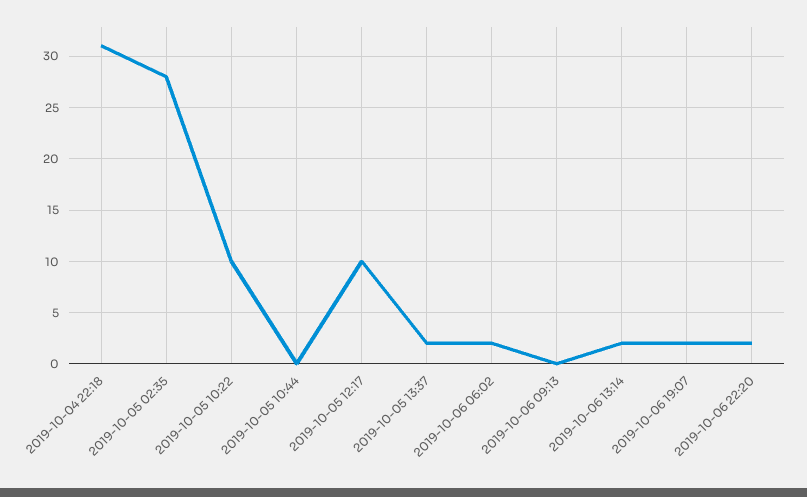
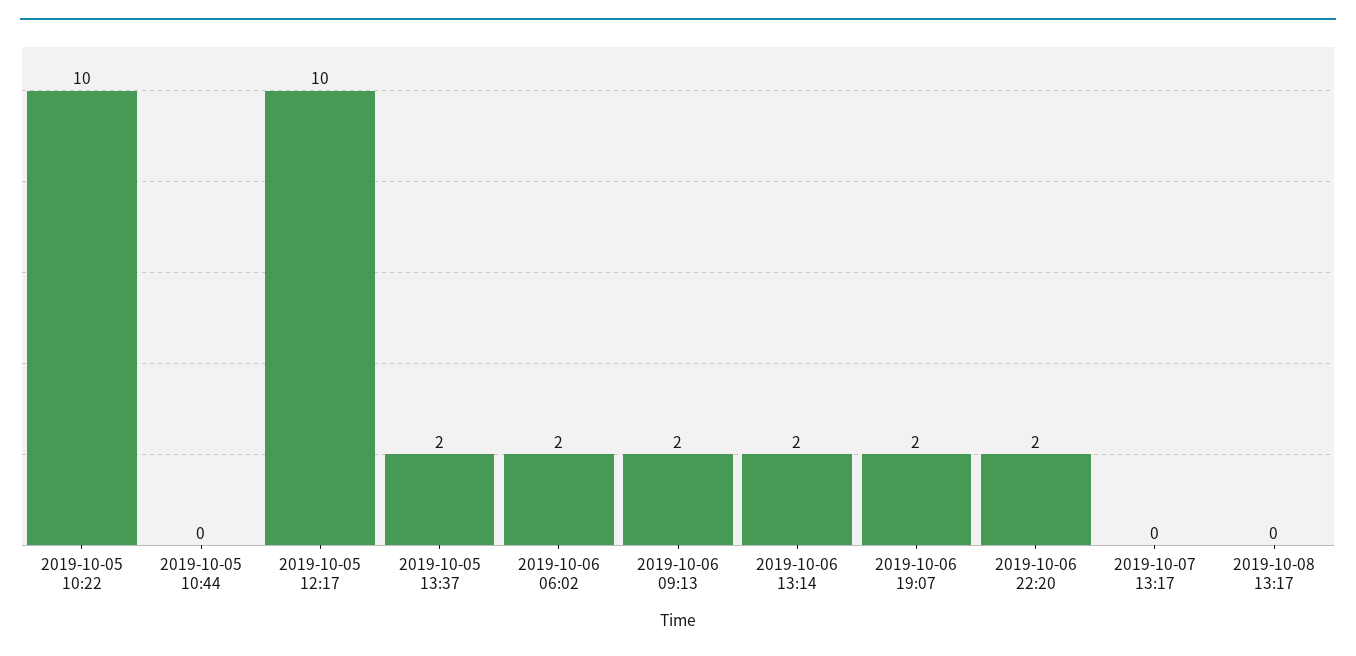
2019-10-04 22:18: 31 -> none
2019-10-05 02:35: 28 -> none
2019-10-06 09:13: 0 -> 2
2019-10-07 13:17: none -> 0
2019-10-08 13:17: none -> 0

